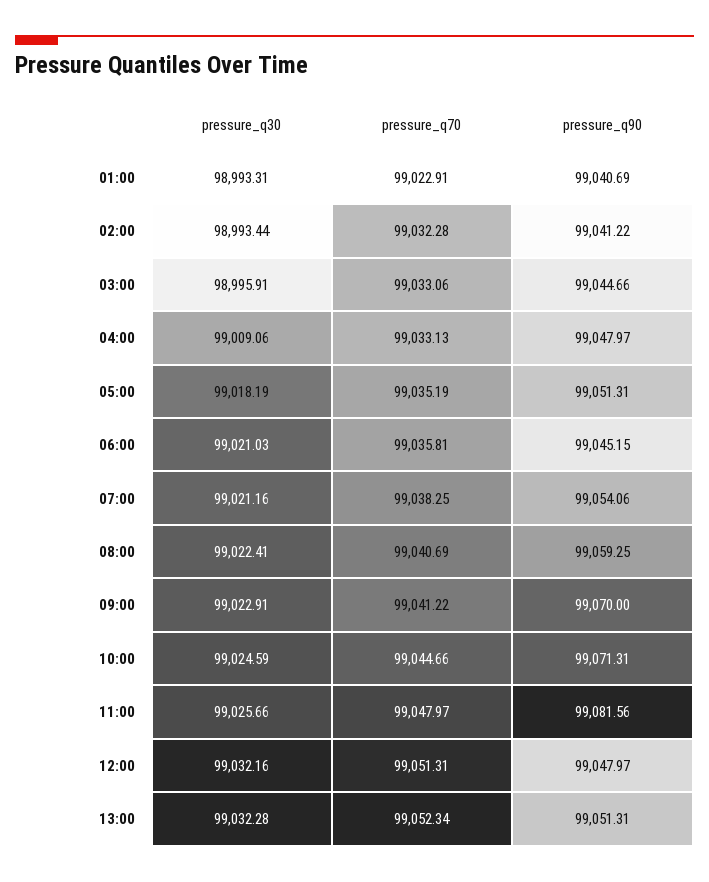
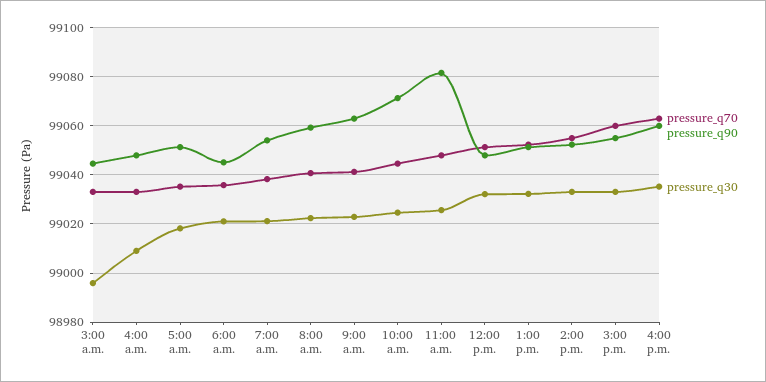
pressure_q30, 01:00: 98993.31 -> none
pressure_q70, 01:00: 99022.91 -> none
pressure_q90, 01:00: 99040.69 -> none
pressure_q30, 02:00: 98993.44 -> none
pressure_q70, 02:00: 99032.28 -> none
pressure_q90, 02:00: 99041.22 -> none
pressure_q90, 09:00: 99070 -> 99062.5
pressure_q70, 2:00 p.m.: none -> 99055
pressure_q90, 2:00 p.m.: none -> 99052.5
pressure_q30, 2:00 p.m.: none -> 99032.5
pressure_q70, 3:00 p.m.: none -> 99060
pressure_q90, 3:00 p.m.: none -> 99055
pressure_q30, 3:00 p.m.: none -> 99032.5
pressure_q70, 4:00 p.m.: none -> 99062.5
pressure_q90, 4:00 p.m.: none -> 99060
pressure_q30, 4:00 p.m.: none -> 99035

